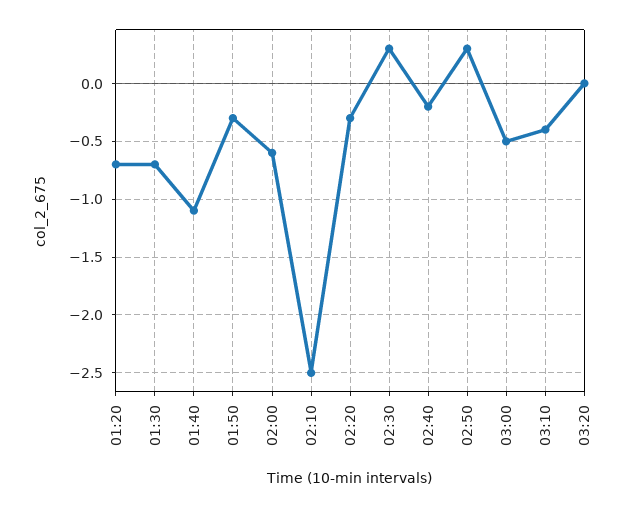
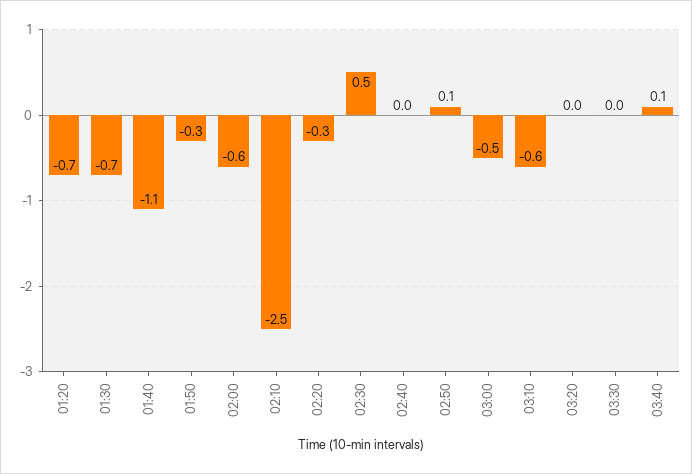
02:30: 0.3 -> 0.5
02:40: -0.2 -> 0
02:50: 0.3 -> 0.1
03:10: -0.4 -> -0.6
03:30: none -> 0
03:40: none -> 0.1

